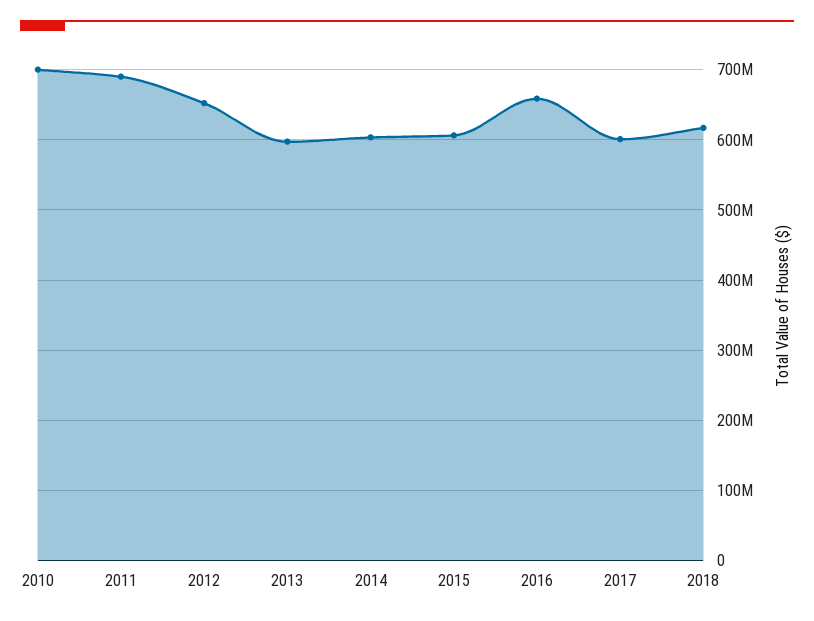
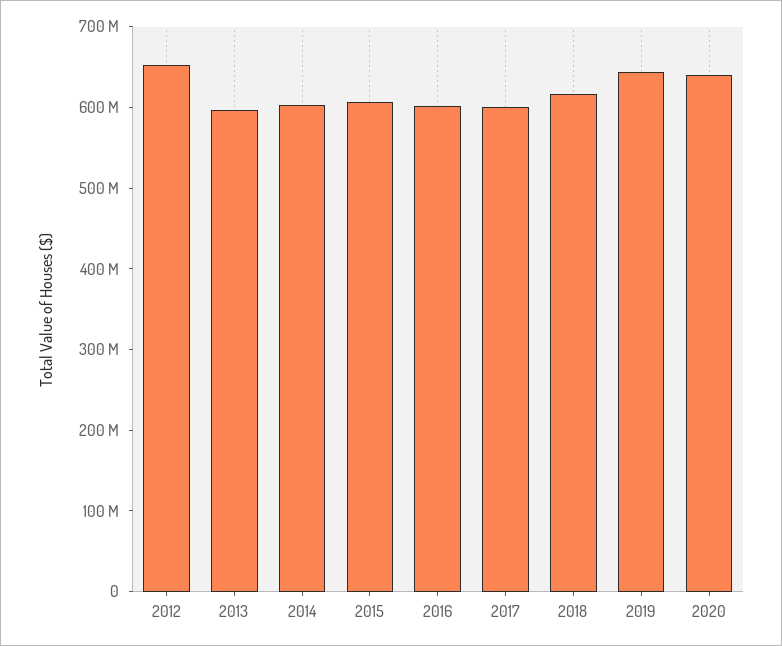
2010: 700000000 -> none
2011: 690000000 -> none
2016: 660000000 -> 600000000
2019: none -> 640000000
2020: none -> 640000000

